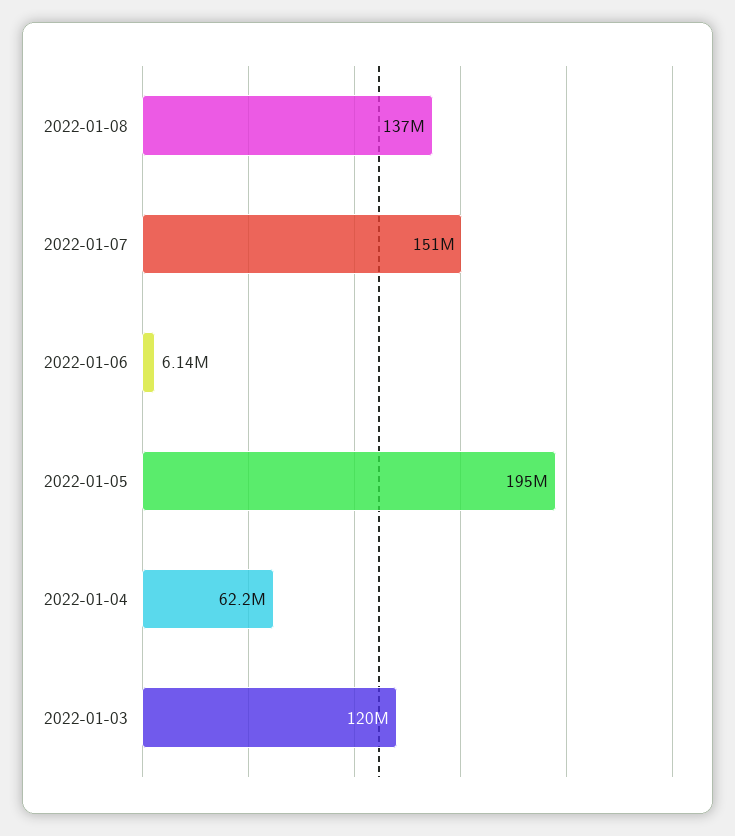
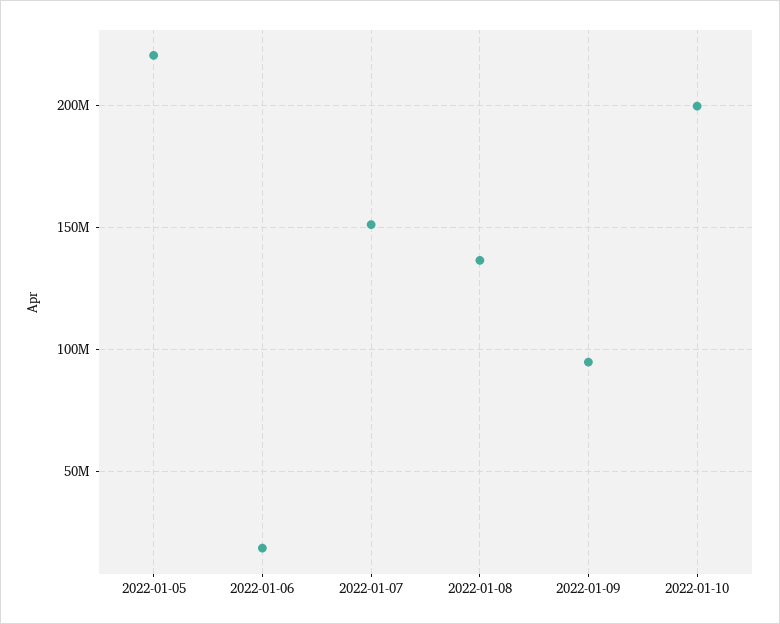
2022-01-06: 6140000 -> 20000000
2022-01-05: 195000000 -> 220000000
2022-01-04: 62200000 -> none
2022-01-03: 120000000 -> none
2022-01-09: none -> 95000000
2022-01-10: none -> 200000000

